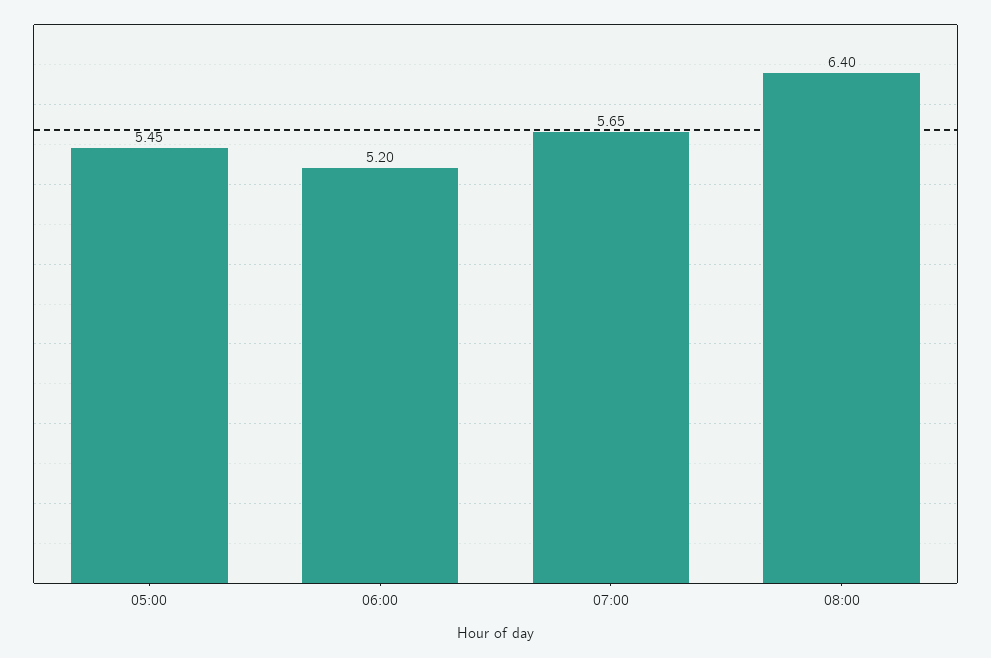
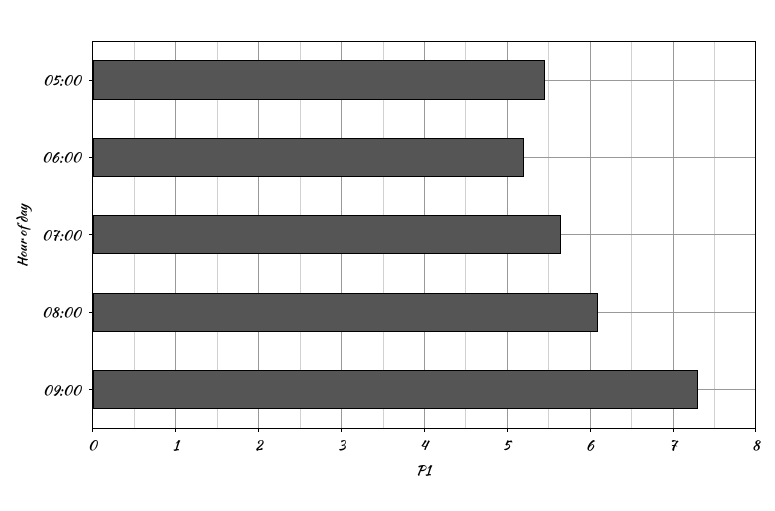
08:00: 6.4 -> 6.1
09:00: none -> 7.3

